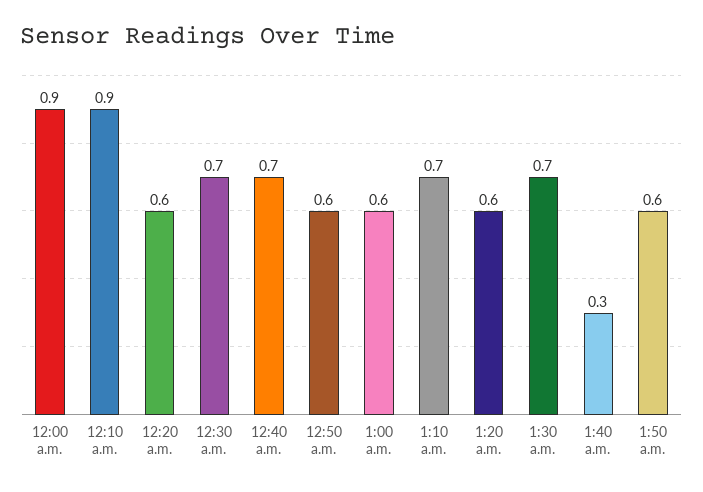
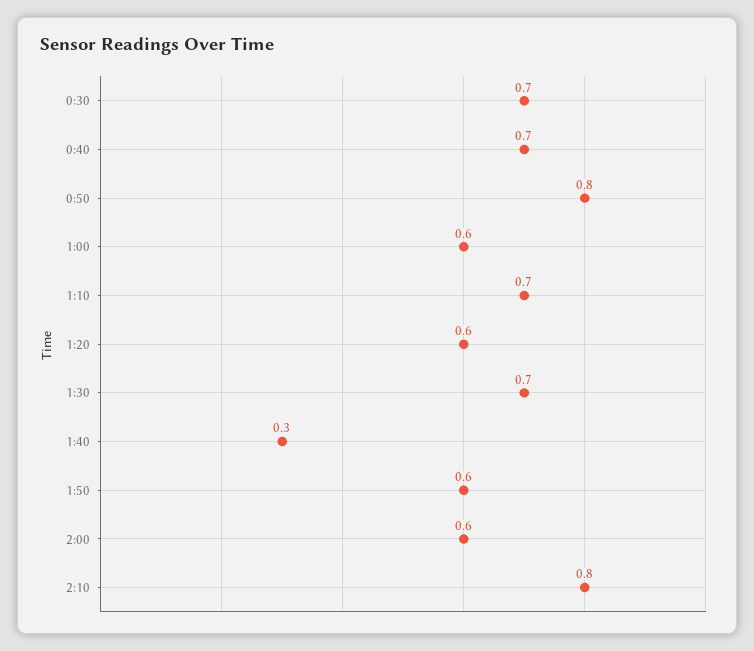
12:00 a.m.: 0.9 -> none
12:10 a.m.: 0.9 -> none
12:20 a.m.: 0.6 -> none
12:50 a.m.: 0.6 -> 0.8
2:00: none -> 0.6
2:10: none -> 0.8

